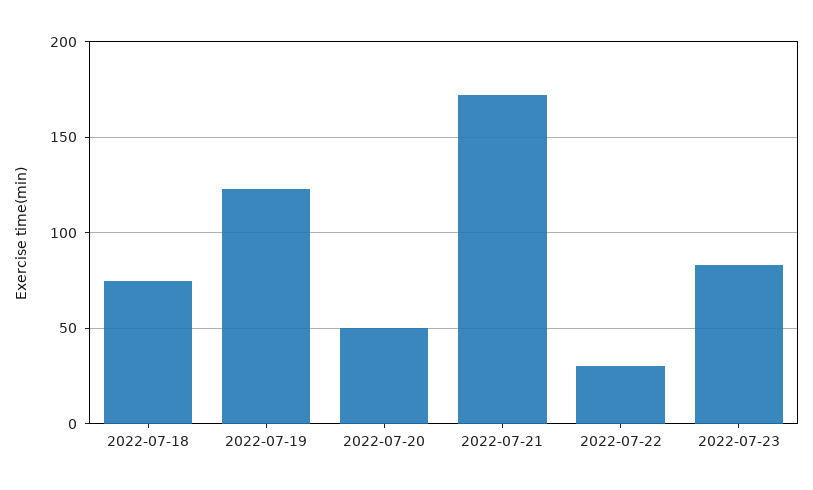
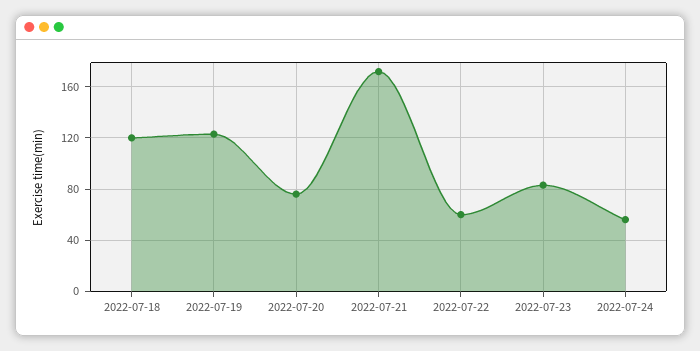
2022-07-18: 75 -> 120
2022-07-20: 50 -> 75
2022-07-22: 30 -> 60
2022-07-24: none -> 55

